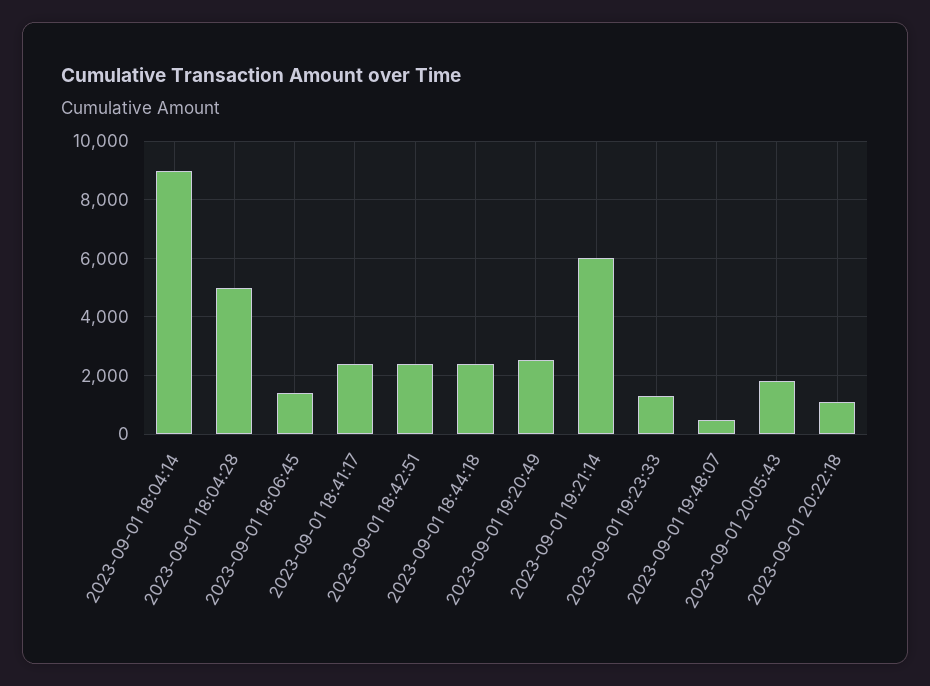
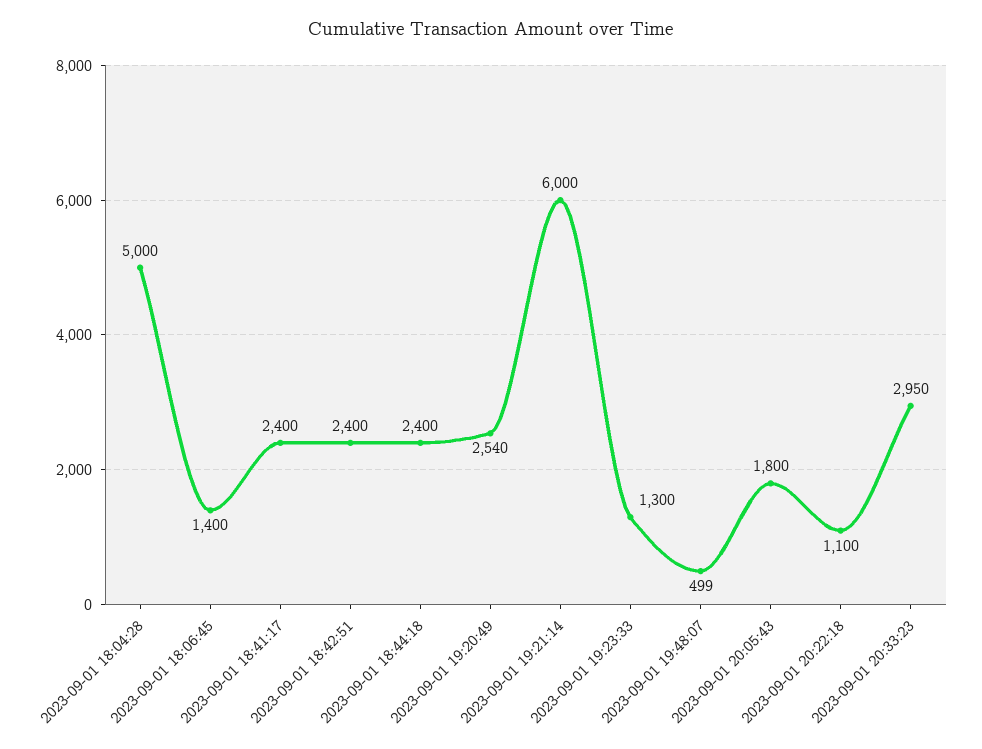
2023-09-01 18:04:14: 9000 -> none
2023-09-01 20:33:23: none -> 2950

